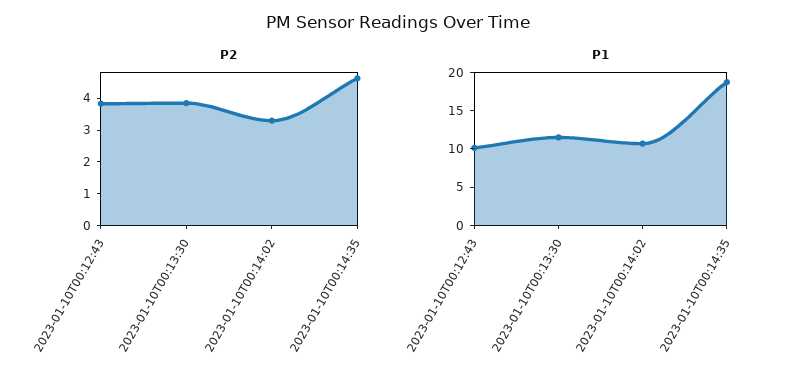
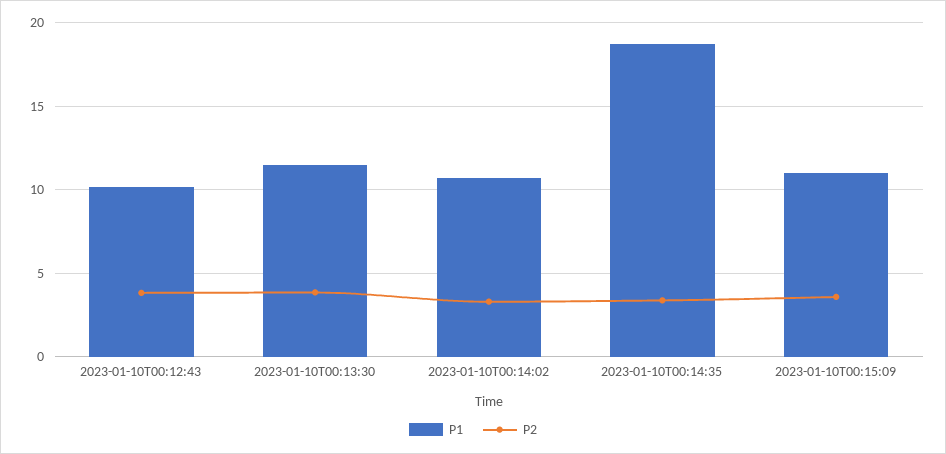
P2, 2023-01-10T00:14:35: 4.5 -> 3.5
P1, 2023-01-10T00:15:09: none -> 11
P2, 2023-01-10T00:15:09: none -> 3.5

